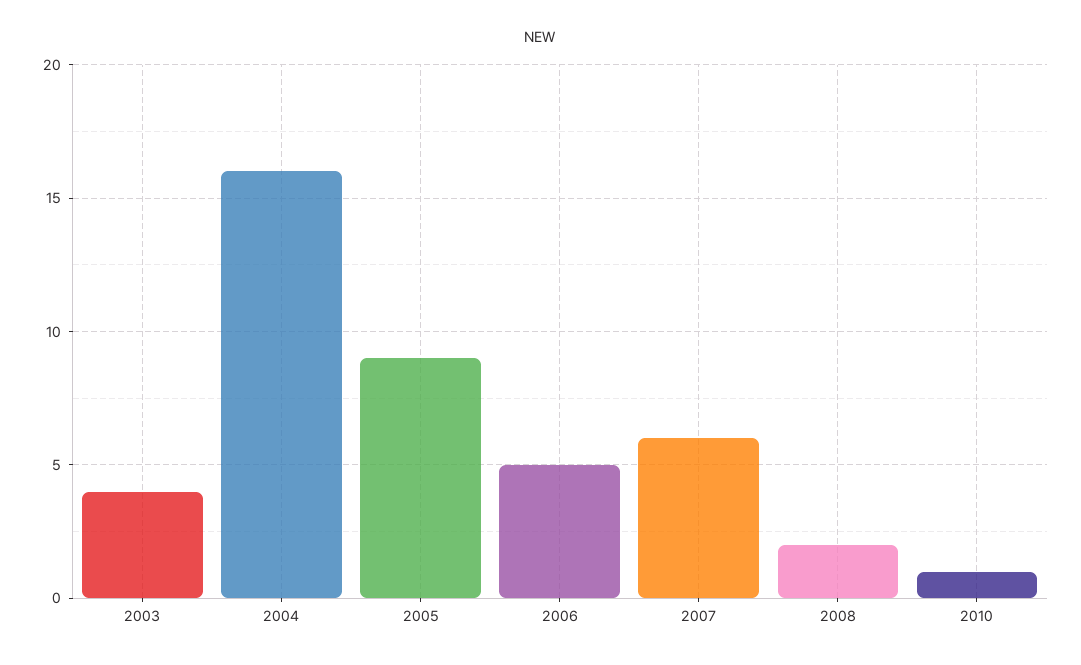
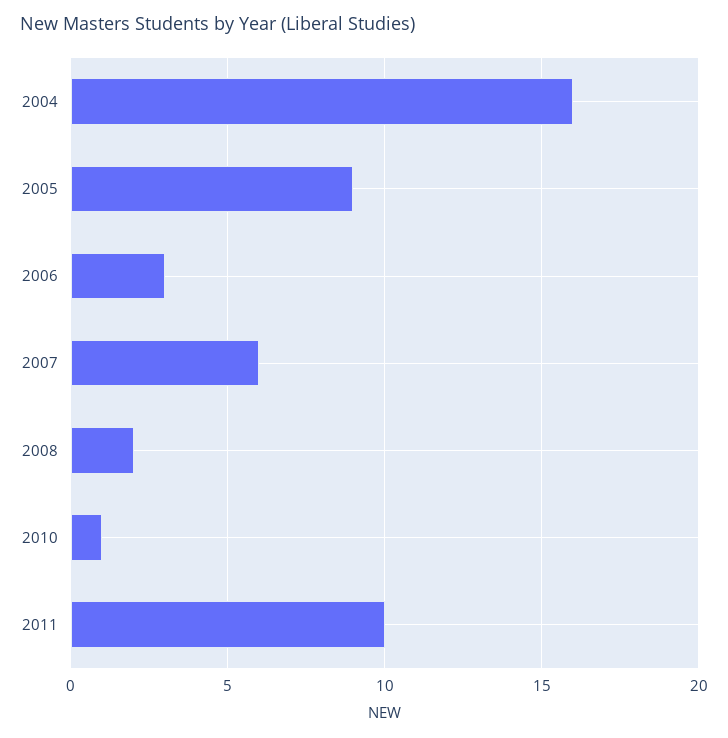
2003: 4 -> none
2006: 5 -> 3
2011: none -> 10

